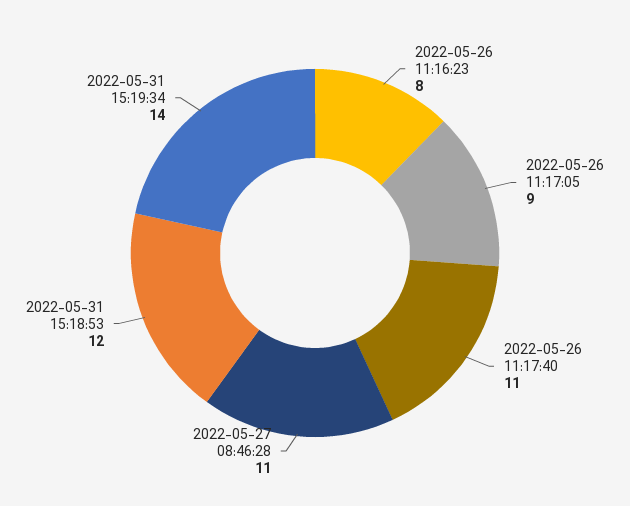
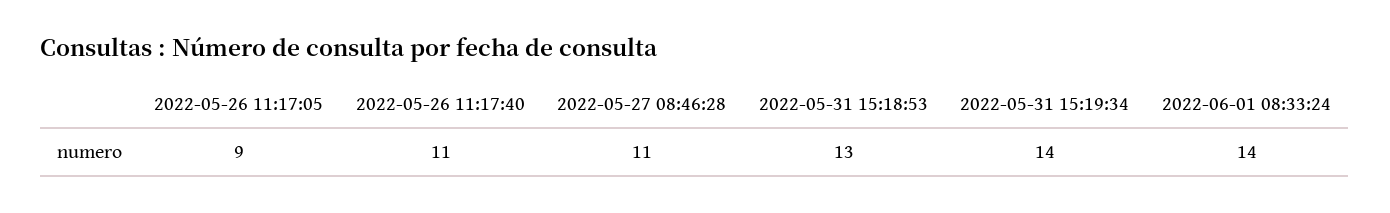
2022-05-26 11:16:23: 8 -> none
2022-05-31 15:18:53: 12 -> 13
2022-06-01 08:33:24: none -> 14

